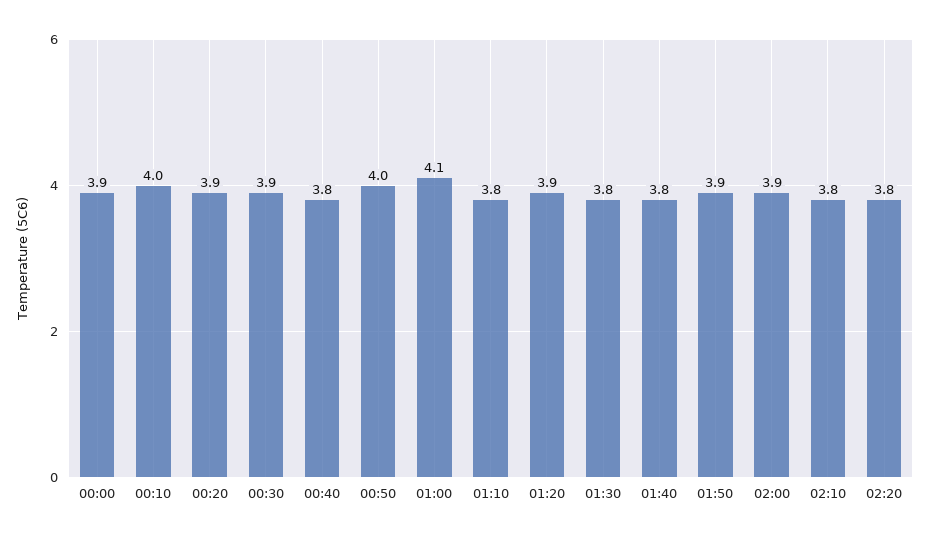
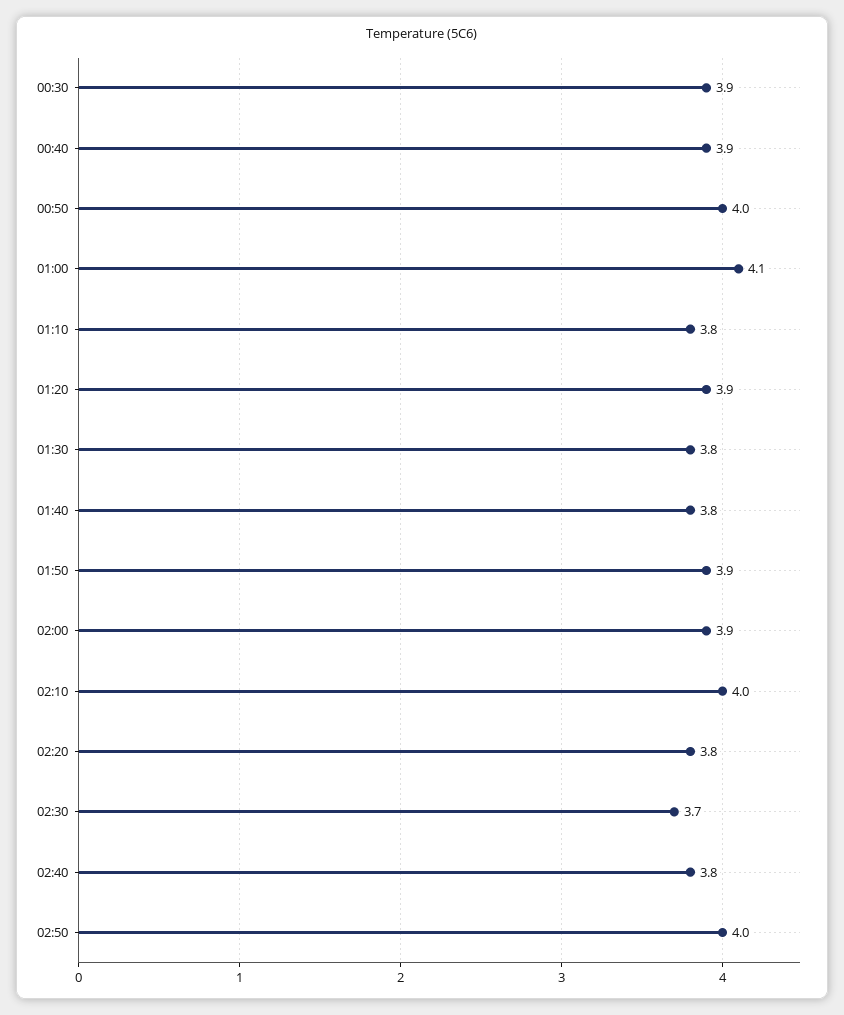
00:00: 3.9 -> none
00:10: 4 -> none
00:20: 3.9 -> none
00:40: 3.8 -> 3.9
02:10: 3.8 -> 4
02:30: none -> 3.7
02:40: none -> 3.8
02:50: none -> 4

